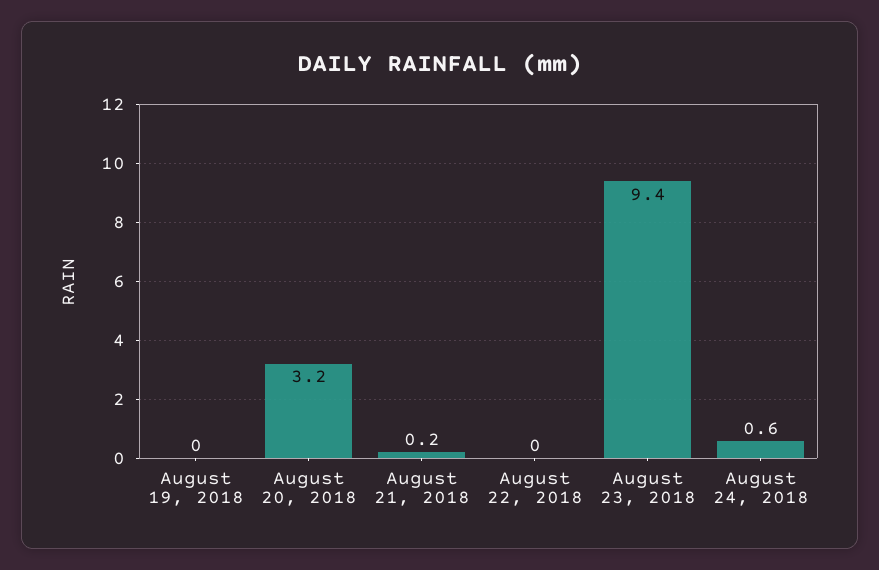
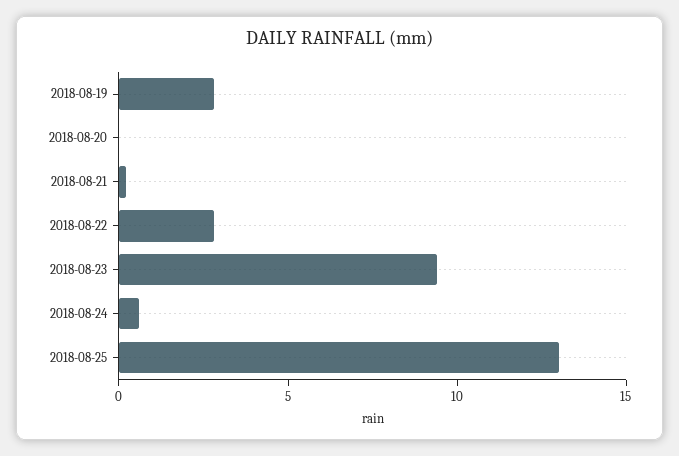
August 19, 2018: 0 -> 3
August 20, 2018: 3.2 -> 0
August 22, 2018: 0 -> 3
2018-08-25: none -> 13

